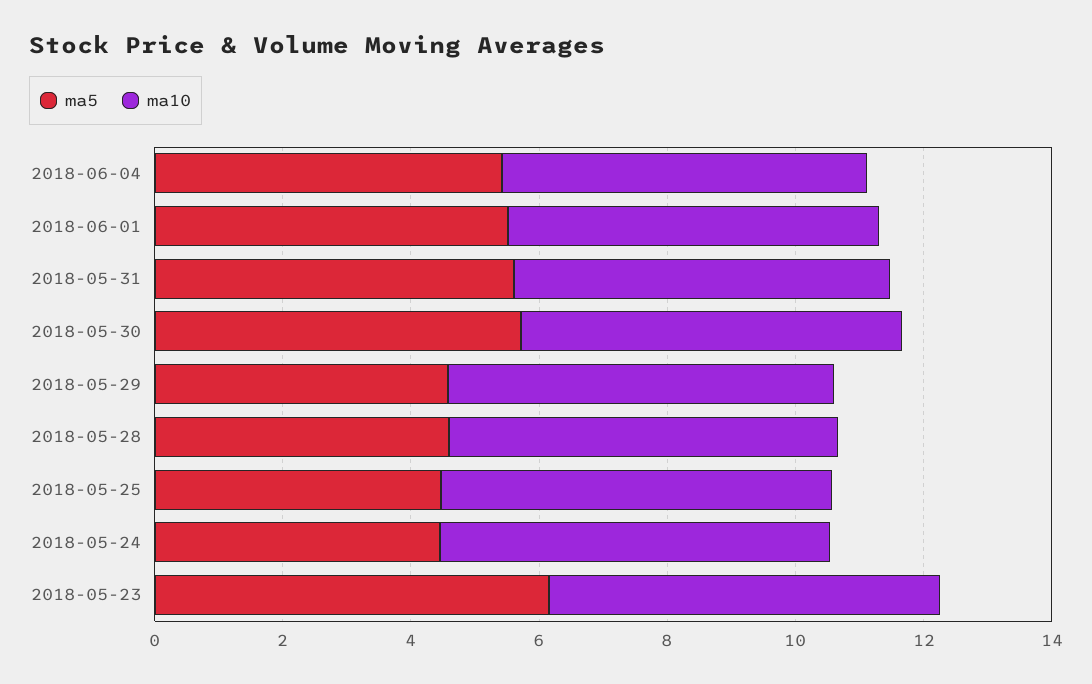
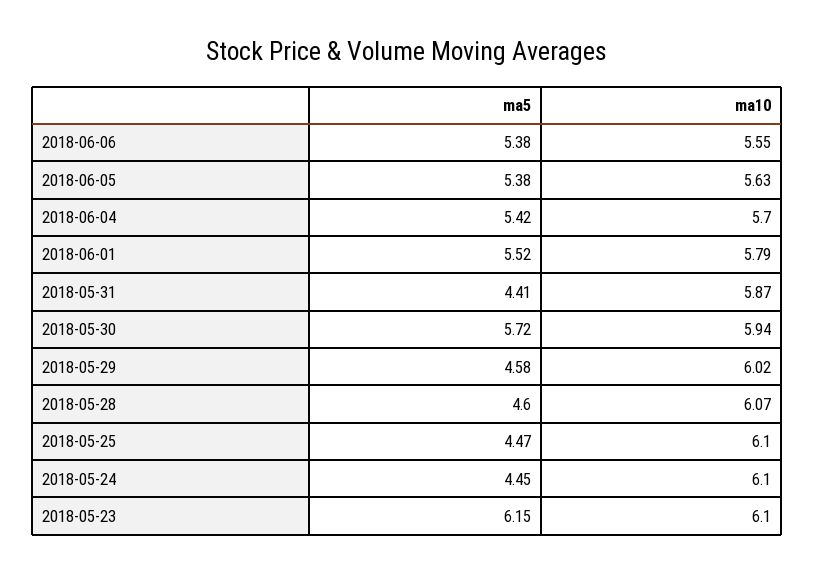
ma5, 2018-05-31: 5.5 -> 4.41
ma5, 2018-06-06: none -> 5.38
ma10, 2018-06-06: none -> 5.55
ma5, 2018-06-05: none -> 5.38
ma10, 2018-06-05: none -> 5.63

